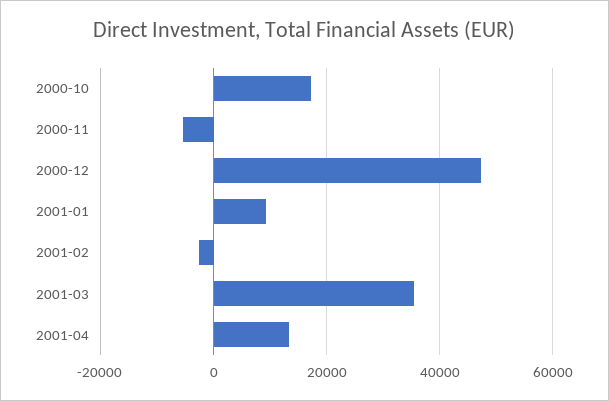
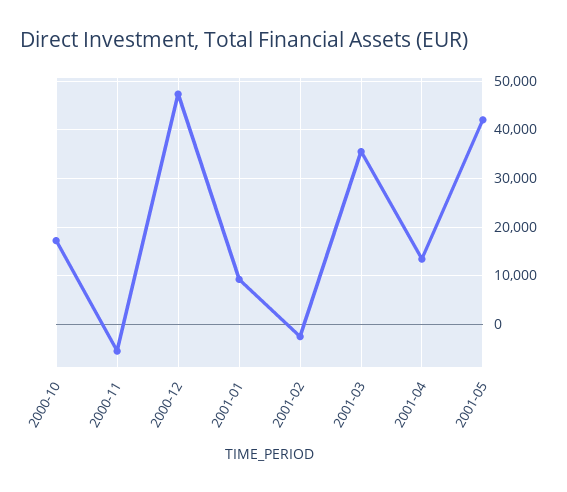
2001-05: none -> 42000

